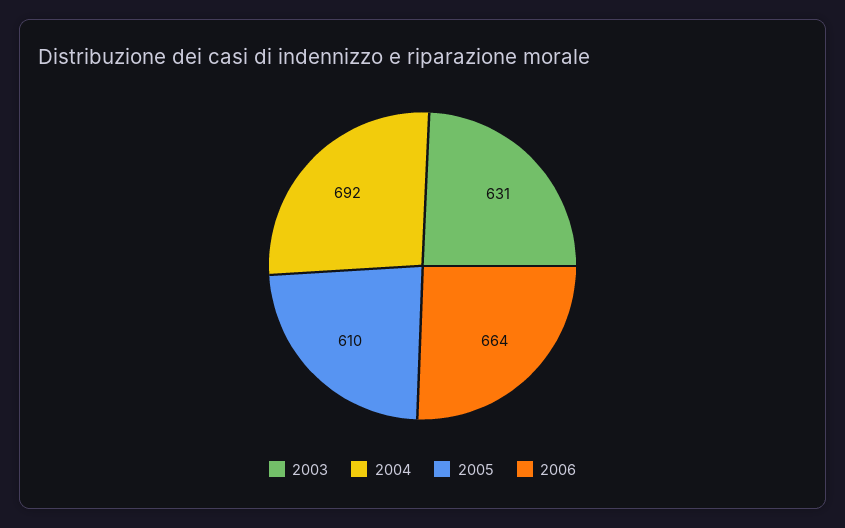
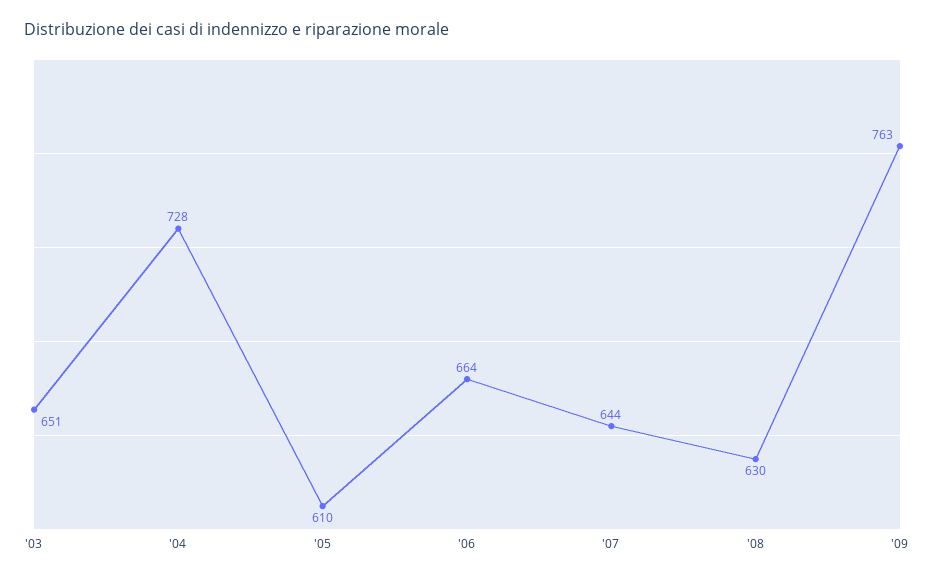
2003: 631 -> 651
2004: 692 -> 728
'07: none -> 644
'08: none -> 630
'09: none -> 763

